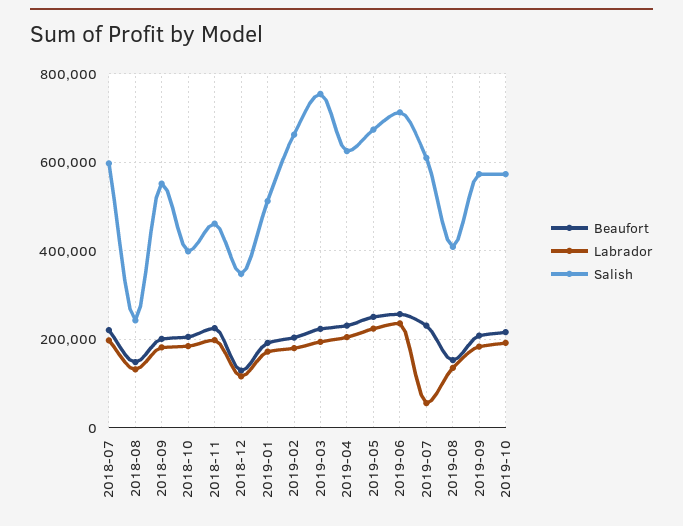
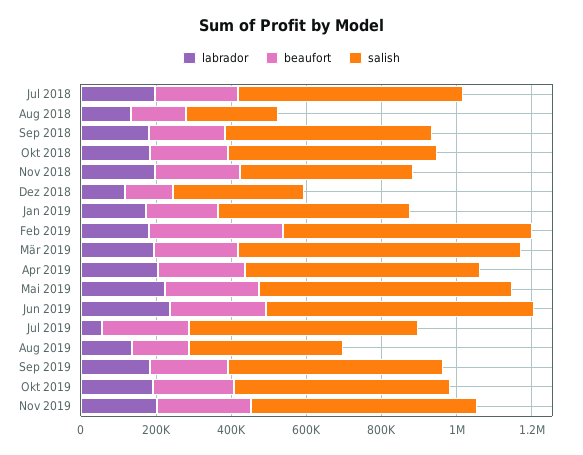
Salish, 2018-10: 400000 -> 550000
Beaufort, 2019-02: 200000 -> 350000
Labrador, Nov 2019: none -> 200000
Beaufort, Nov 2019: none -> 250000
Salish, Nov 2019: none -> 600000

